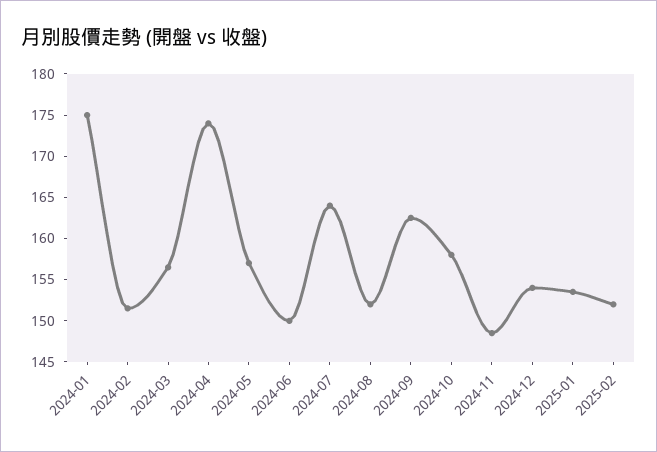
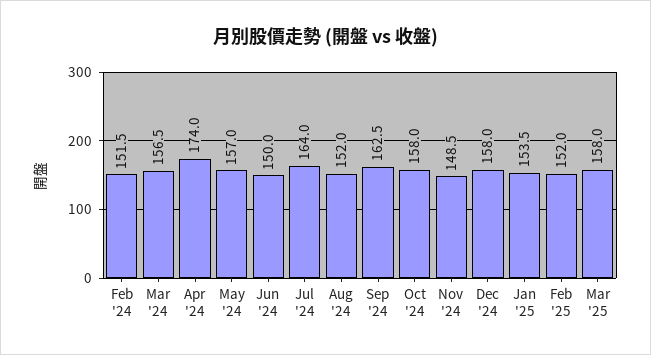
2024-01: 175 -> none
2024-12: 154 -> 158
Mar '25: none -> 158

